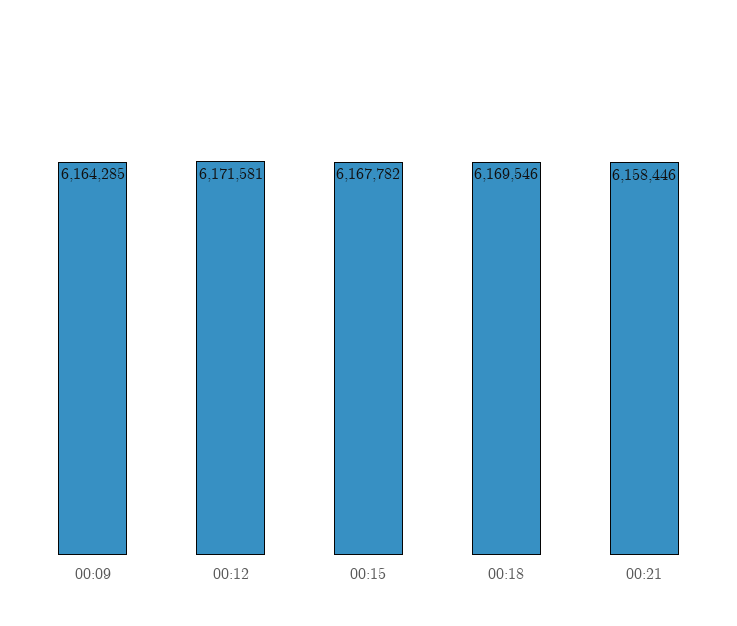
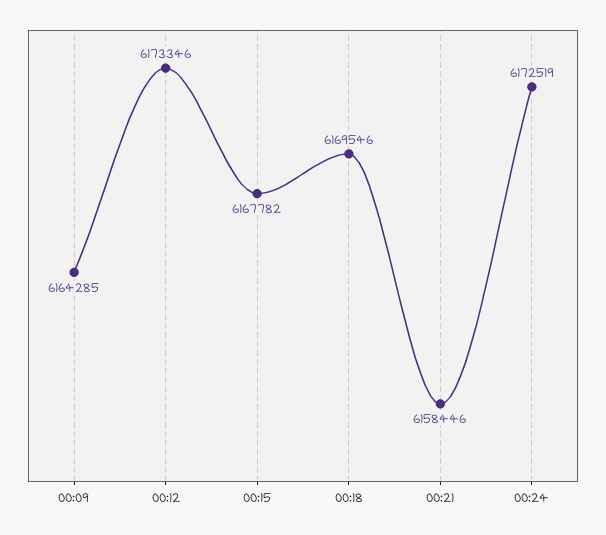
00:12: 6171581 -> 6173346
00:24: none -> 6172519

